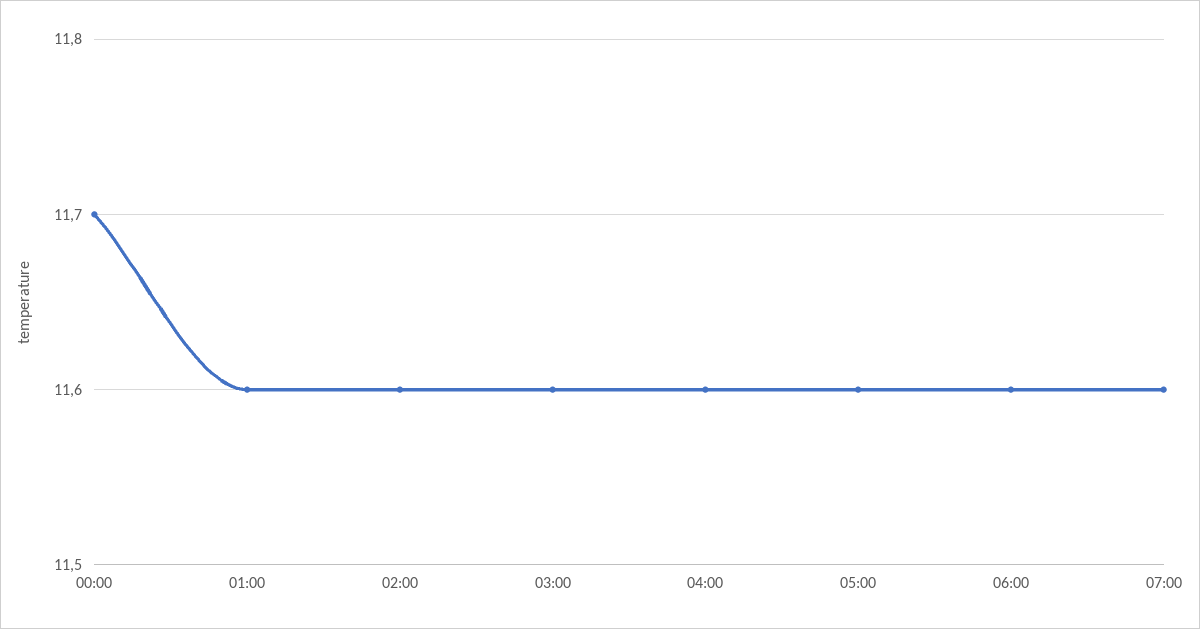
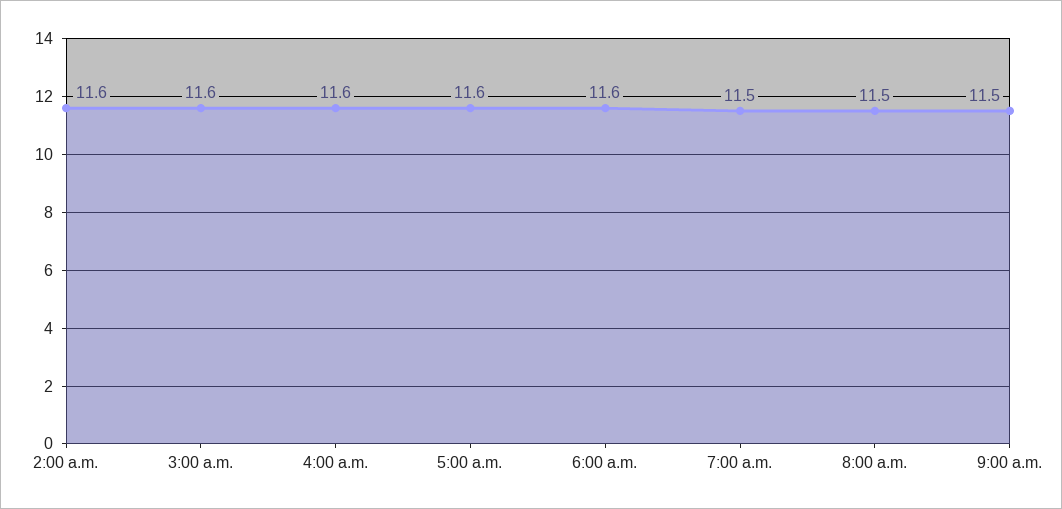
00:00: 11.7 -> none
01:00: 11.6 -> none
07:00: 11.6 -> 11.5
8:00 a.m.: none -> 11.5
9:00 a.m.: none -> 11.5

